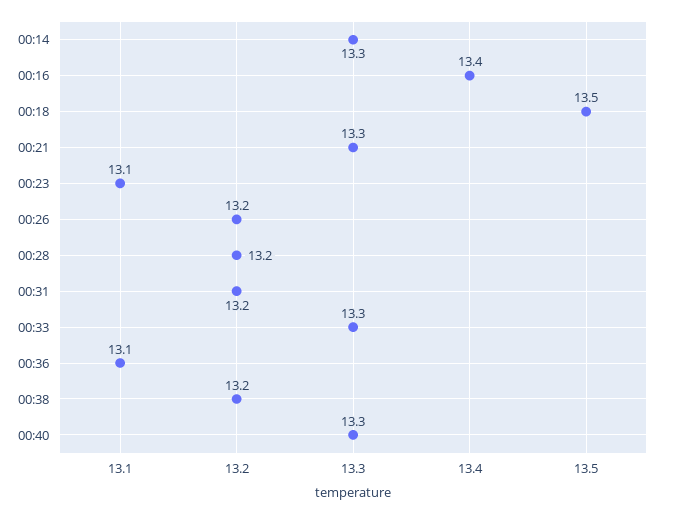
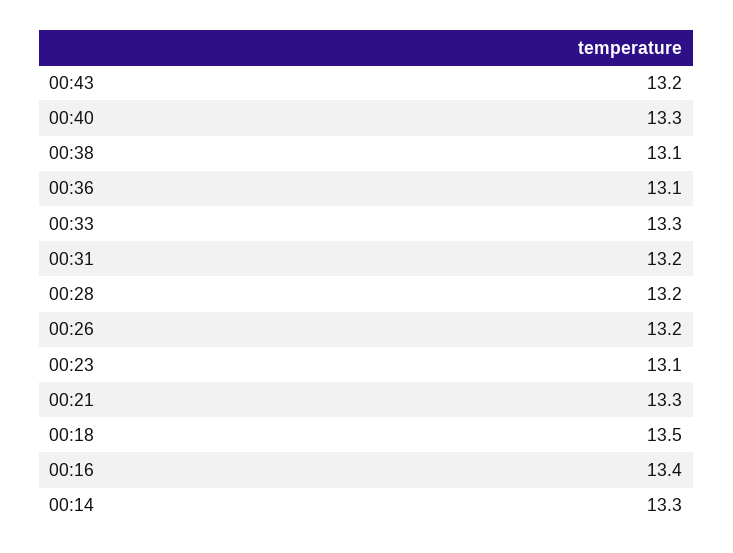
00:38: 13.2 -> 13.1
00:43: none -> 13.2

